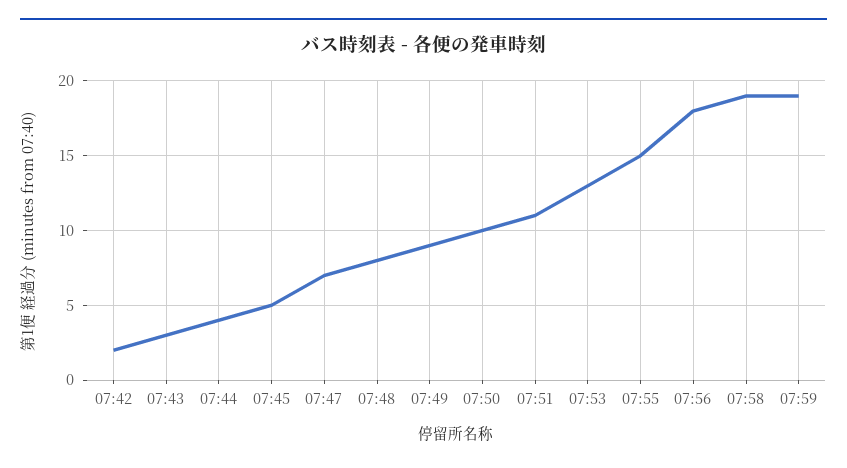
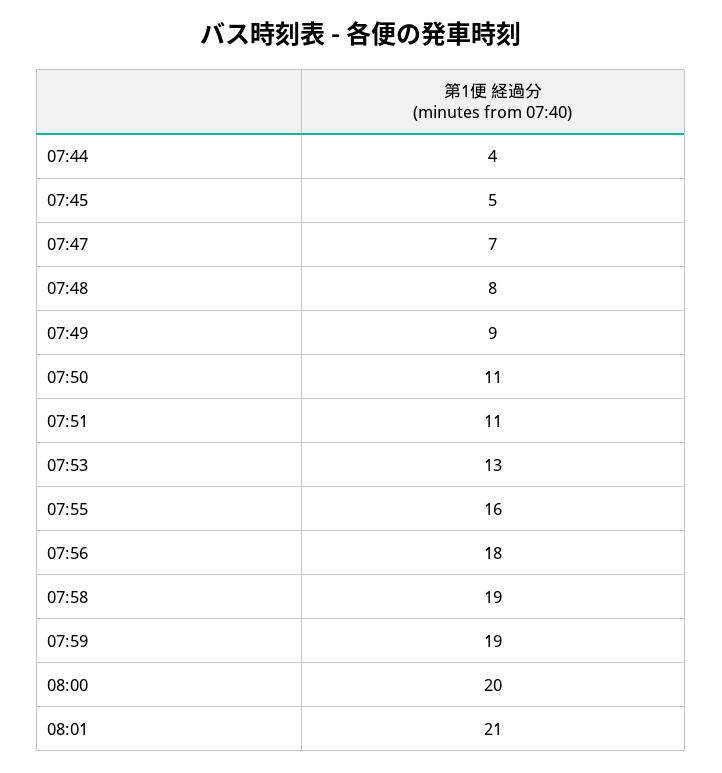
07:42: 2 -> none
07:43: 3 -> none
07:50: 10 -> 11
07:55: 15 -> 16
08:00: none -> 20
08:01: none -> 21

